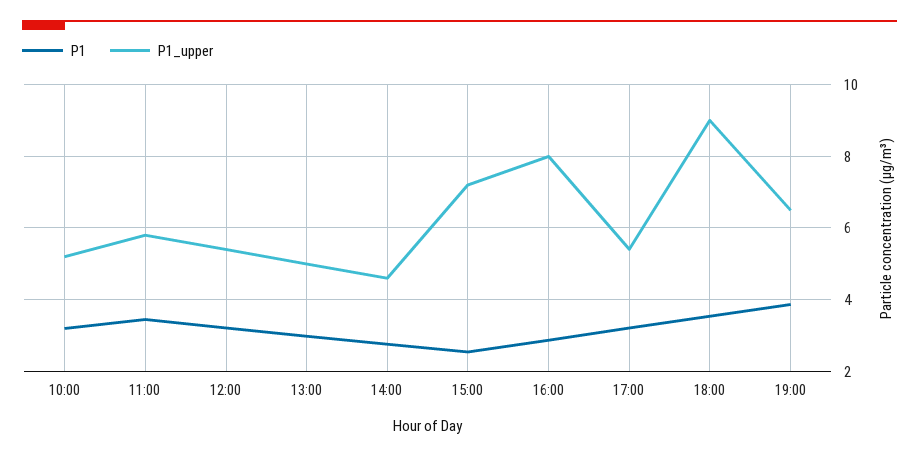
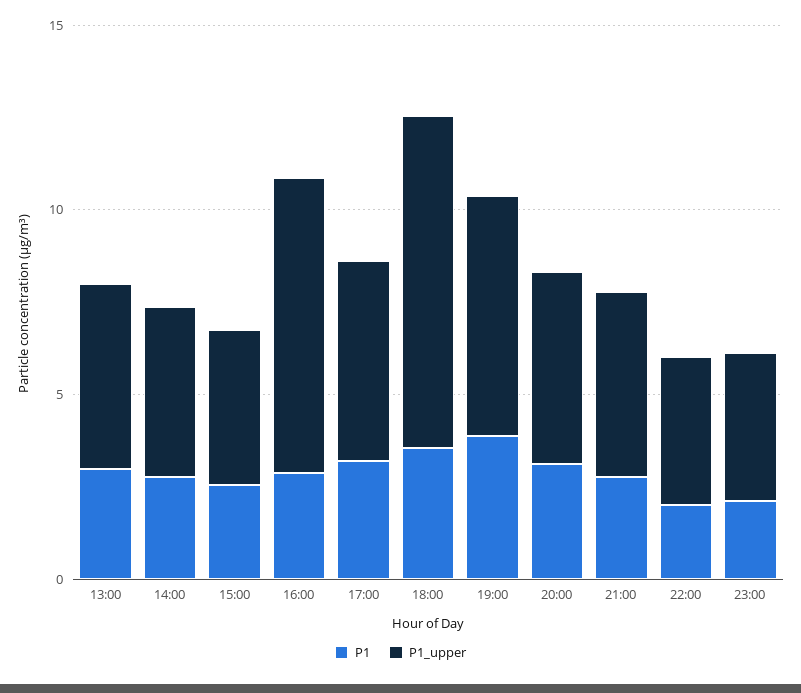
P1, 10:00: 3.2 -> none
P1_upper, 10:00: 5.2 -> none
P1, 11:00: 3.4 -> none
P1_upper, 11:00: 5.8 -> none
P1, 12:00: 3.2 -> none
P1_upper, 12:00: 5.4 -> none
P1_upper, 15:00: 7.2 -> 4
P1, 20:00: none -> 3
P1_upper, 20:00: none -> 5
P1, 21:00: none -> 3
P1_upper, 21:00: none -> 5
P1, 22:00: none -> 2
P1_upper, 22:00: none -> 4
P1, 23:00: none -> 2
P1_upper, 23:00: none -> 4

